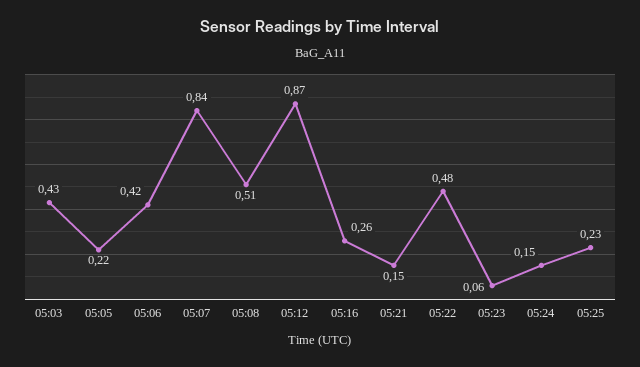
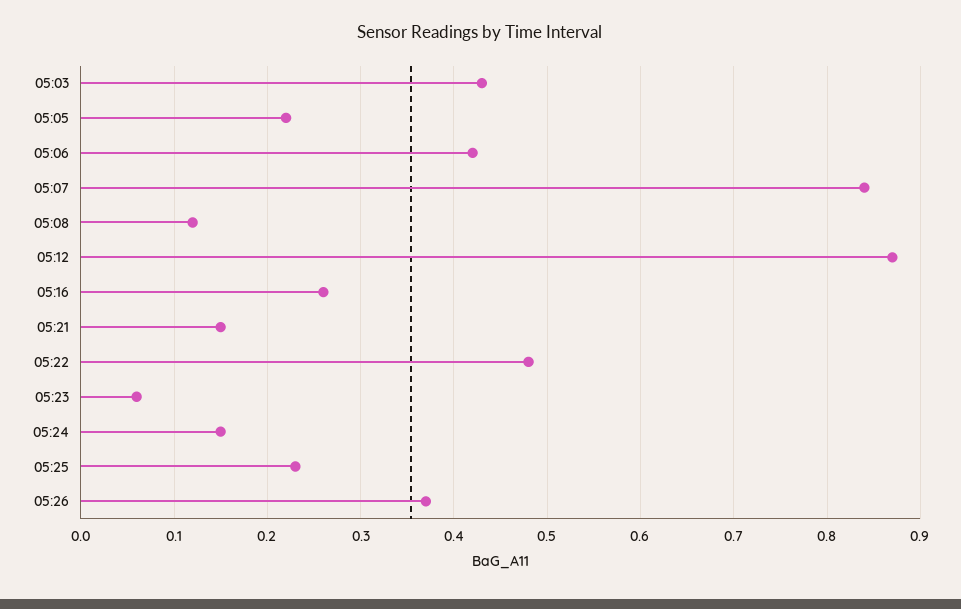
05:08: 0.51 -> 0.12
05:26: none -> 0.37

